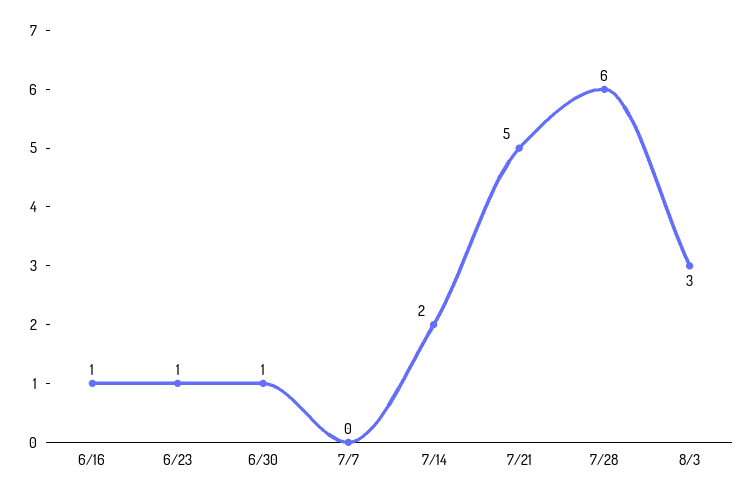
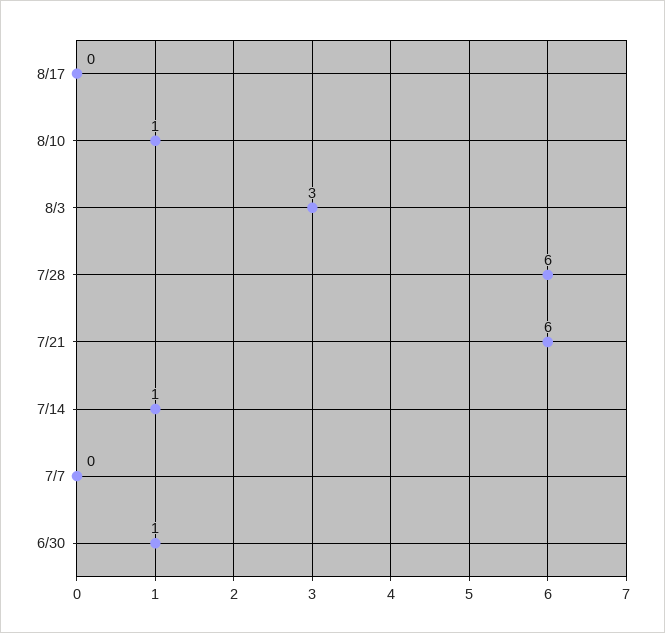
6/16: 1 -> none
6/23: 1 -> none
7/14: 2 -> 1
7/21: 5 -> 6
8/17: none -> 0
8/10: none -> 1

